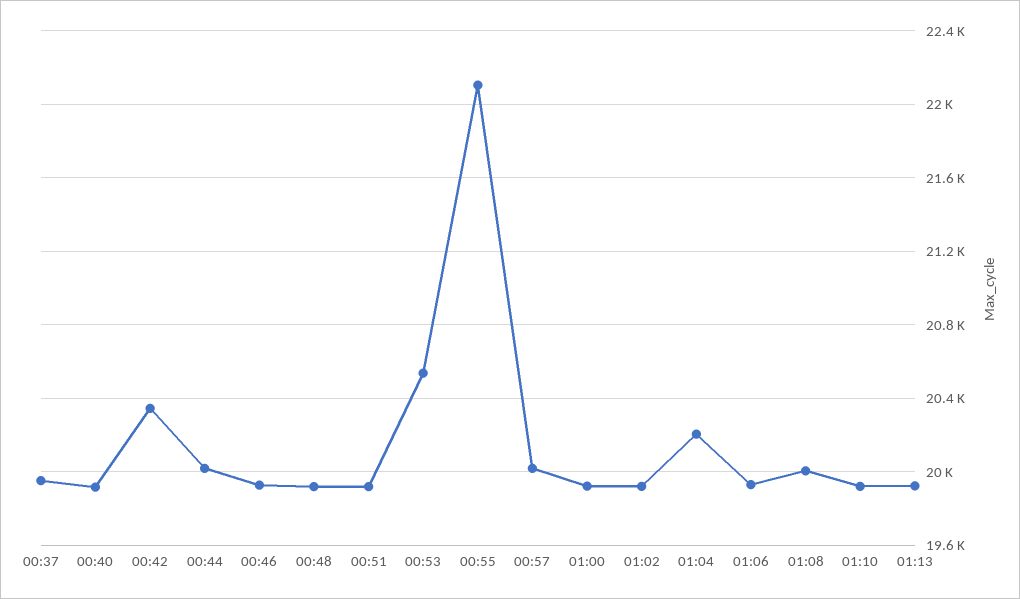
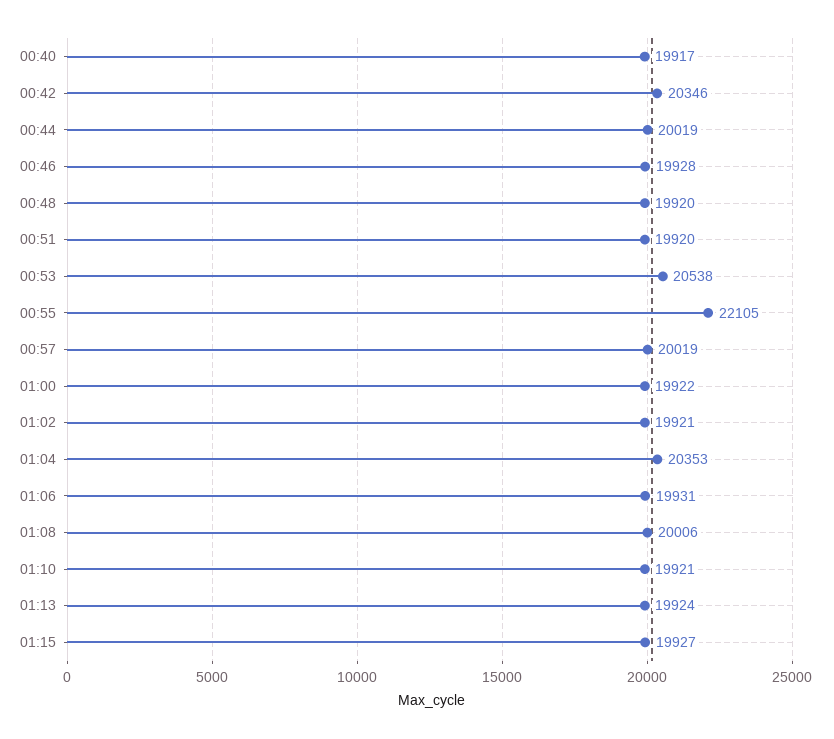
00:37: 19950 -> none
01:04: 20200 -> 20353
01:15: none -> 19927

